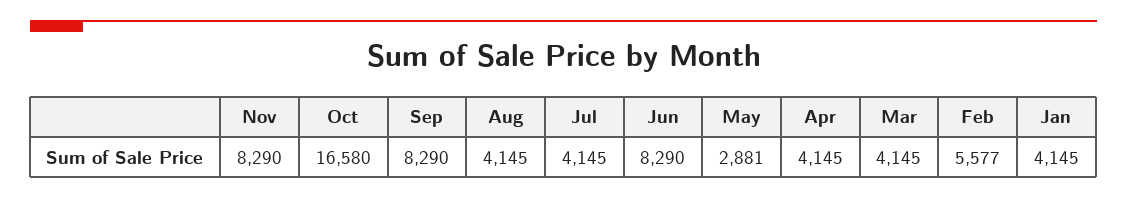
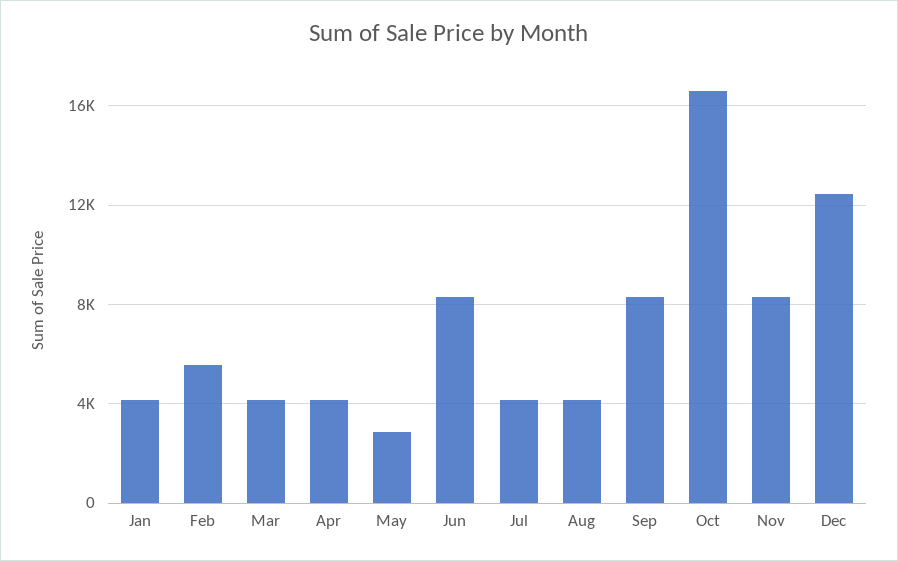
Dec: none -> 12500

